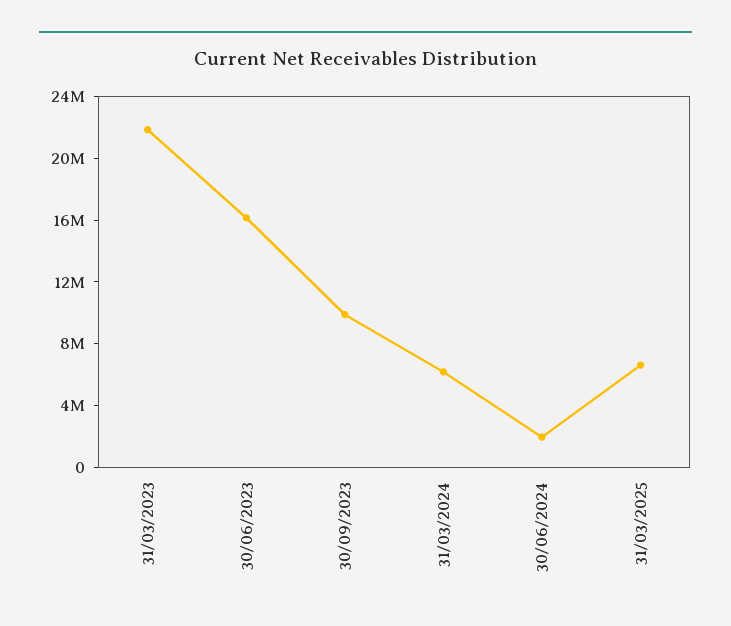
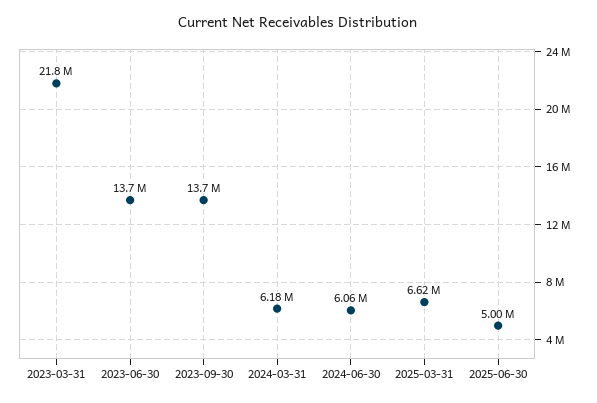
30/06/2023: 16000000 -> 13700000
30/09/2023: 10000000 -> 13700000
30/06/2024: 2000000 -> 6060000
2025-06-30: none -> 5000000

